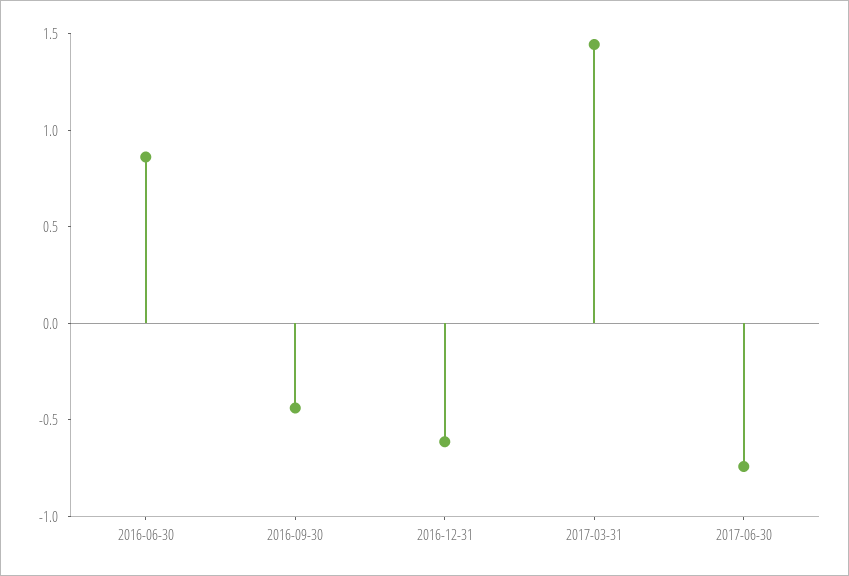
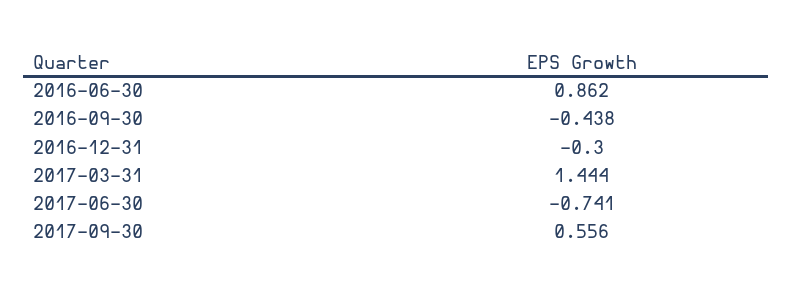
2016-12-31: -0.6 -> -0.3
2017-09-30: none -> 0.556

